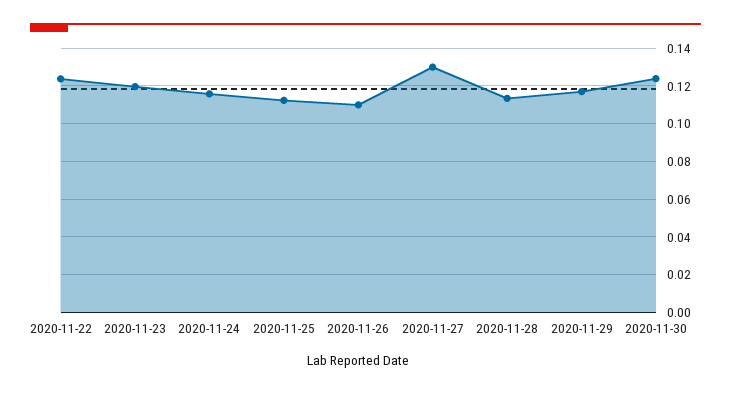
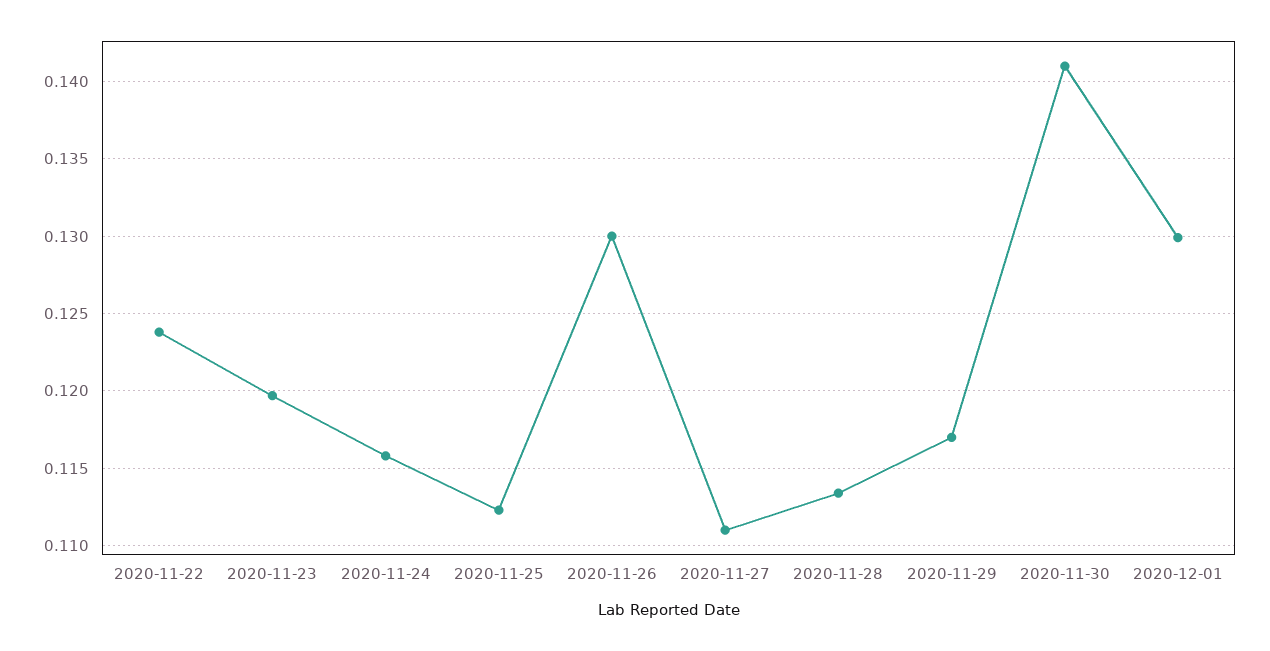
2020-11-26: 0.11 -> 0.13
2020-11-27: 0.13 -> 0.111
2020-11-30: 0.125 -> 0.141
2020-12-01: none -> 0.13

